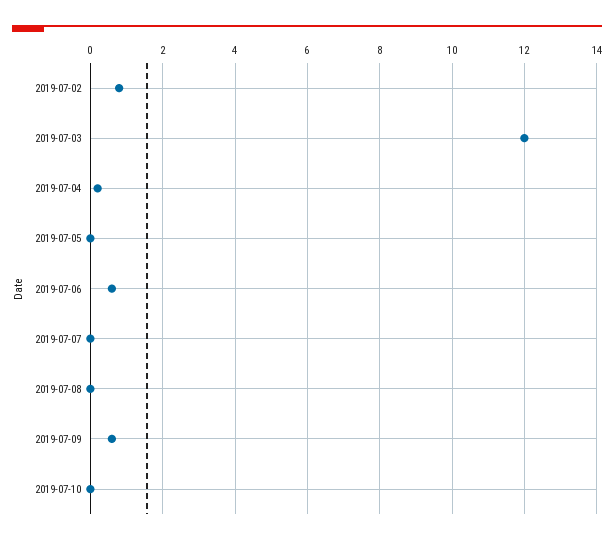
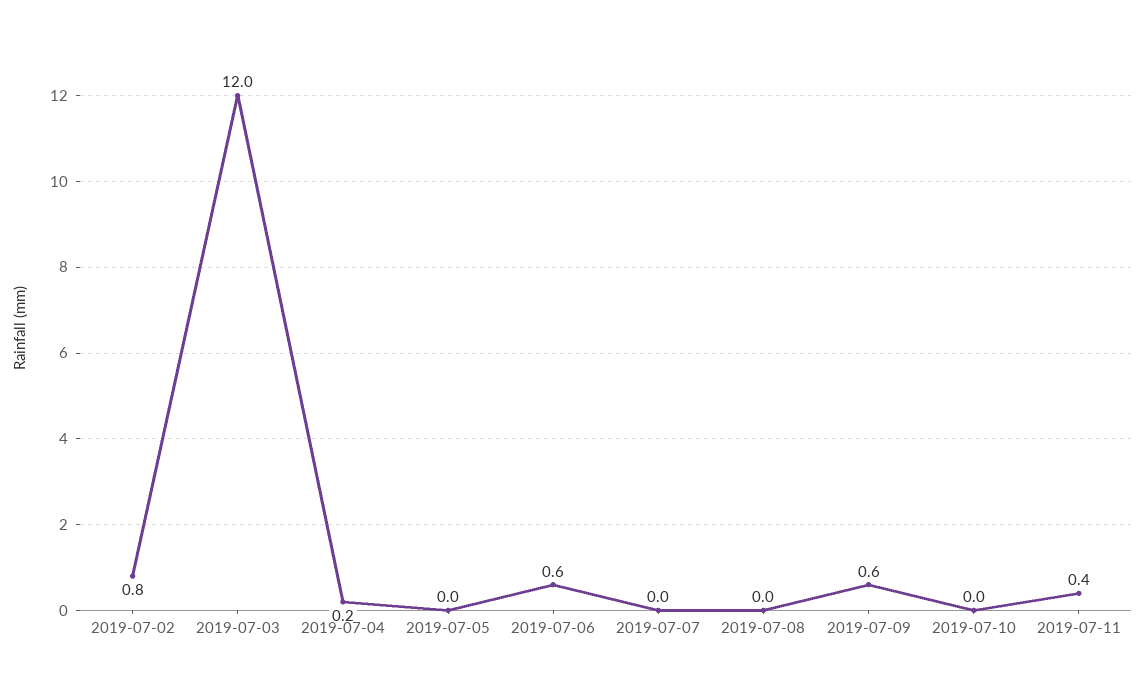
2019-07-11: none -> 0.4

